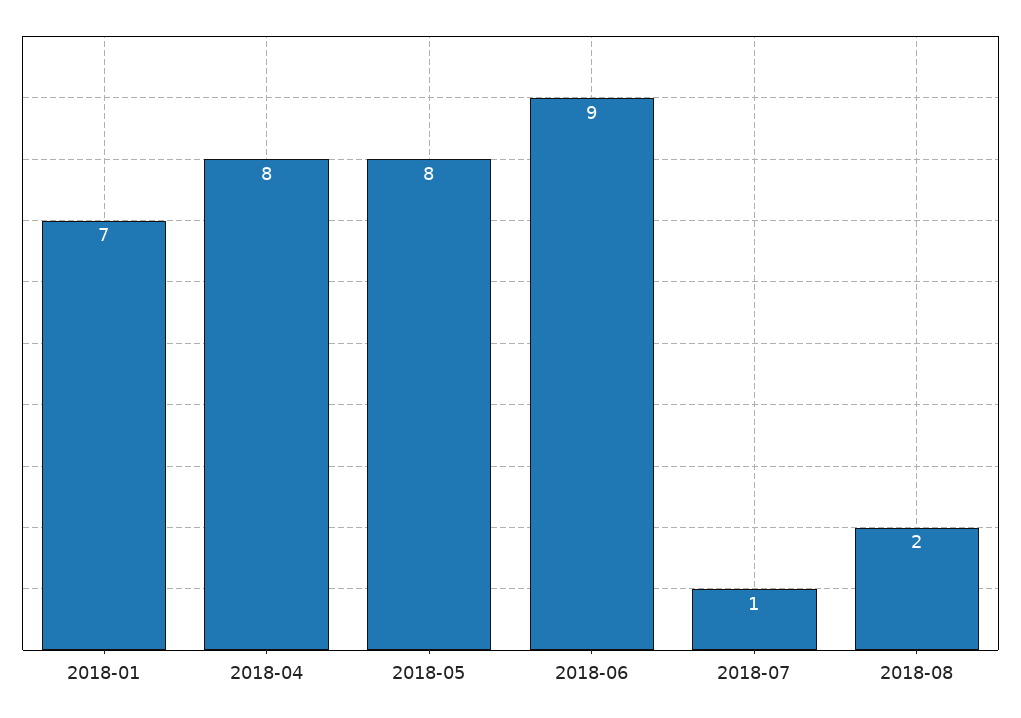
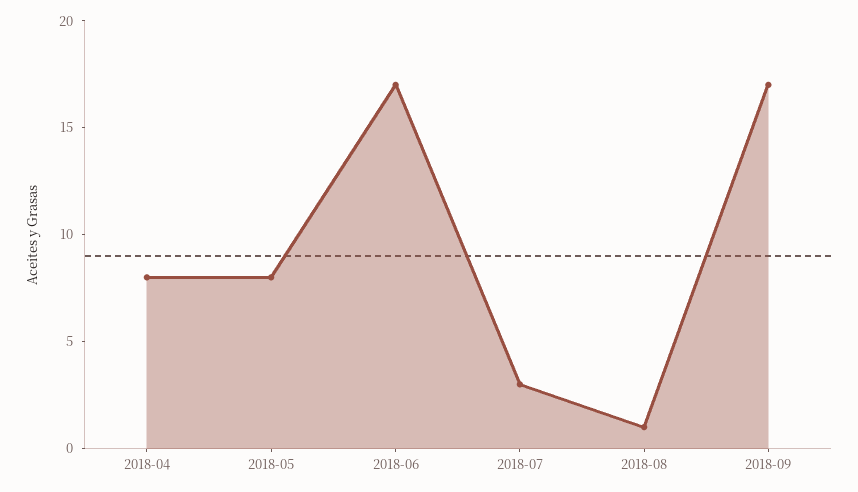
2018-01: 7 -> none
2018-06: 9 -> 17
2018-07: 1 -> 3
2018-08: 2 -> 1
2018-09: none -> 17

